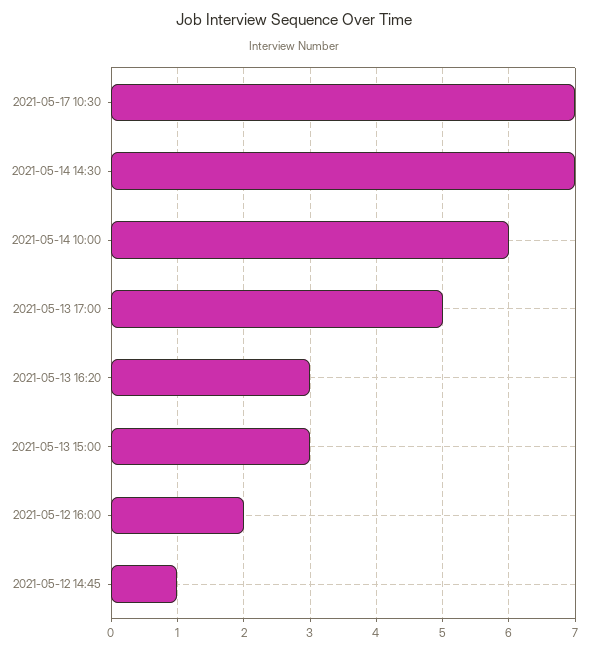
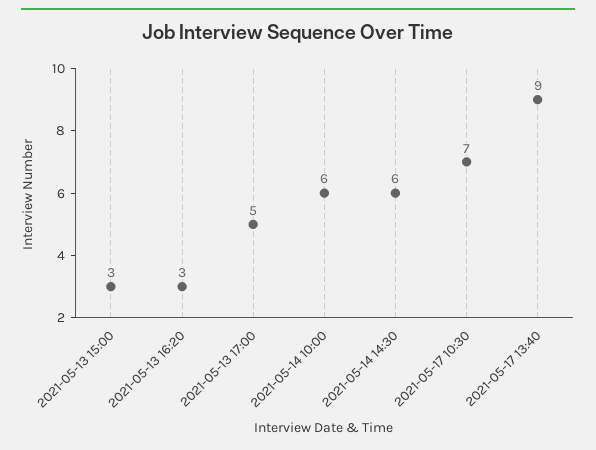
2021-05-14 14:30: 7 -> 6
2021-05-12 16:00: 2 -> none
2021-05-12 14:45: 1 -> none
2021-05-17 13:40: none -> 9

